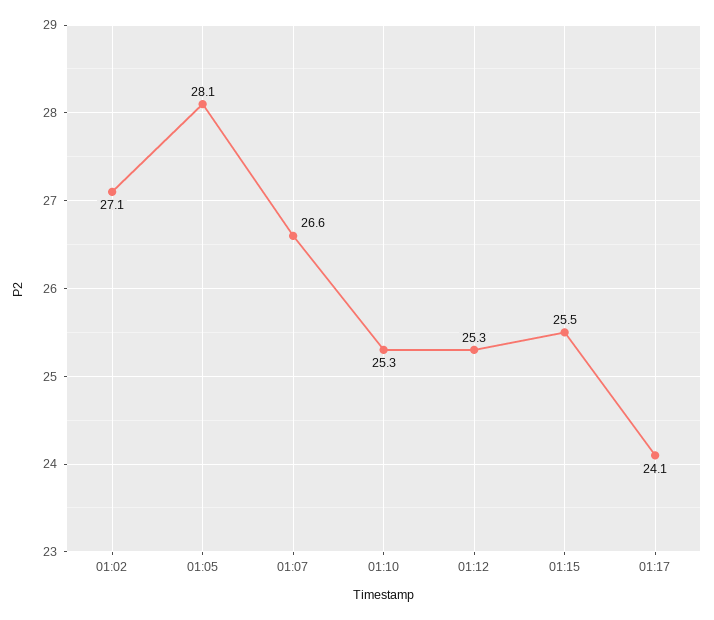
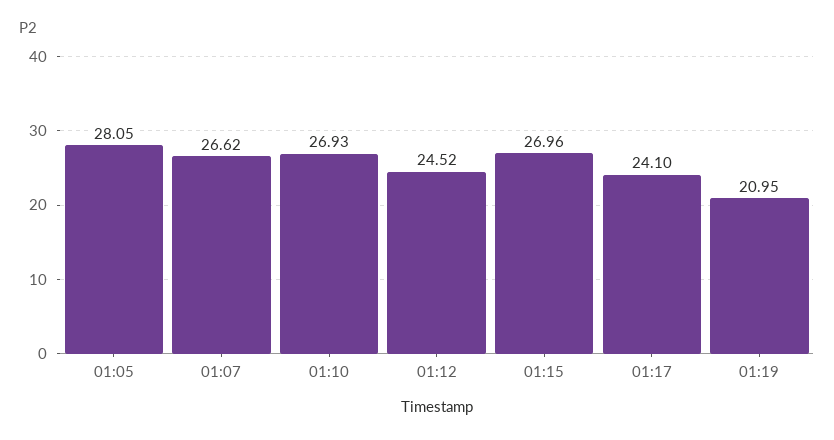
01:02: 27.1 -> none
01:10: 25.3 -> 26.93
01:12: 25.3 -> 24.52
01:15: 25.5 -> 26.96
01:19: none -> 20.95

